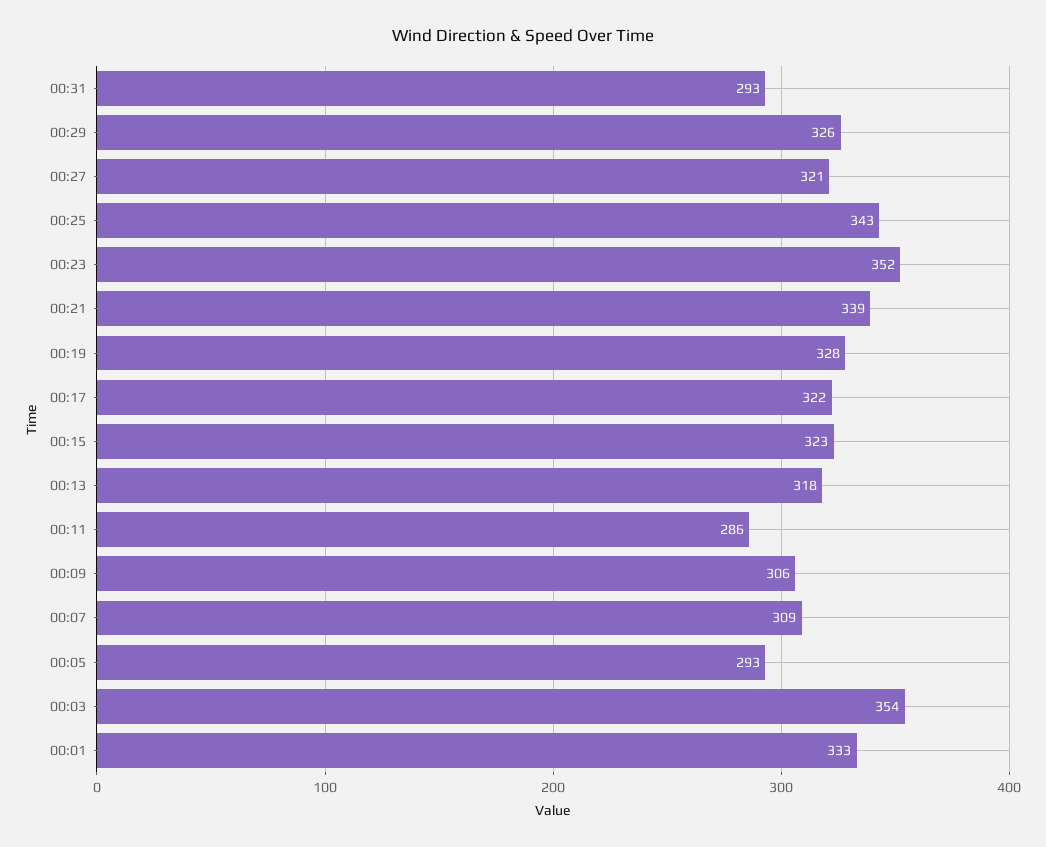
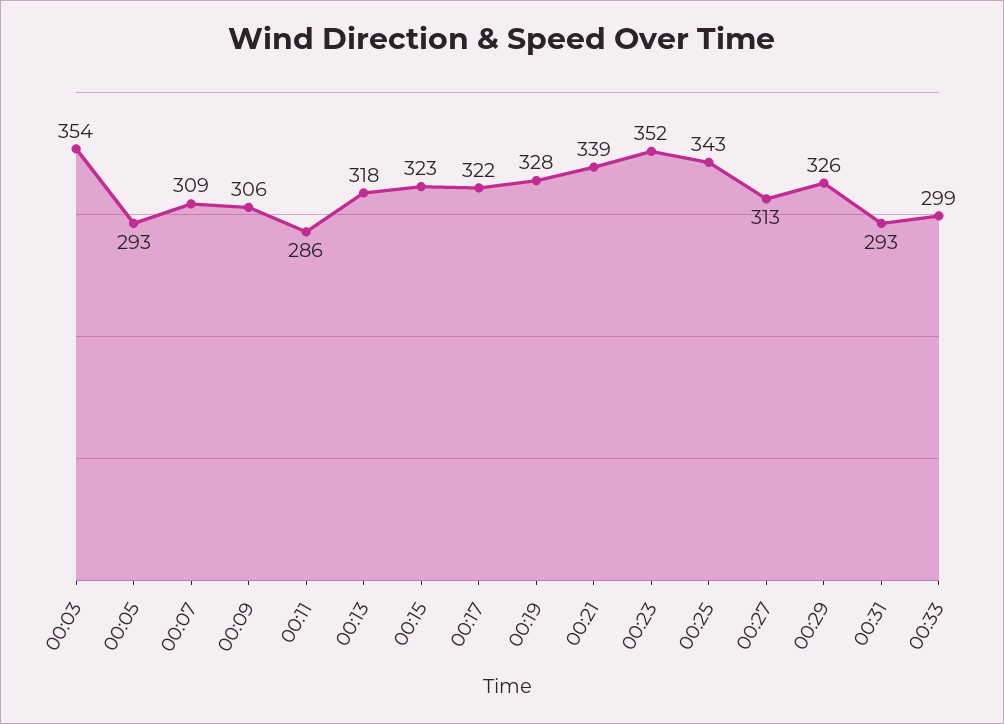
00:27: 321 -> 313
00:01: 333 -> none
00:33: none -> 299

